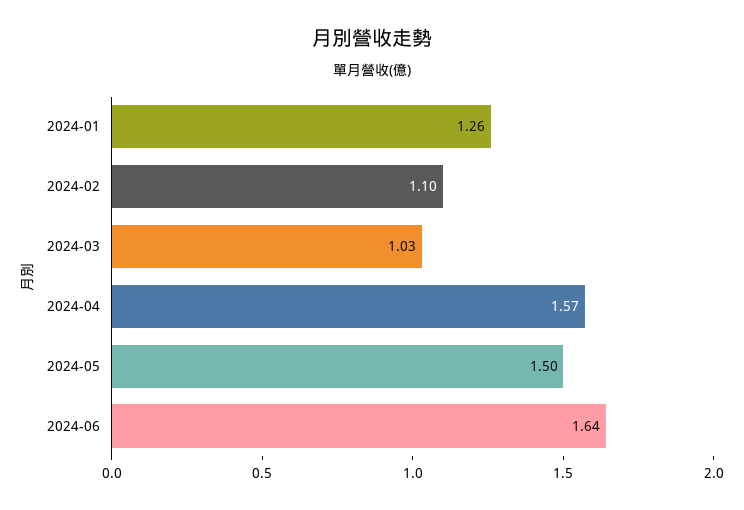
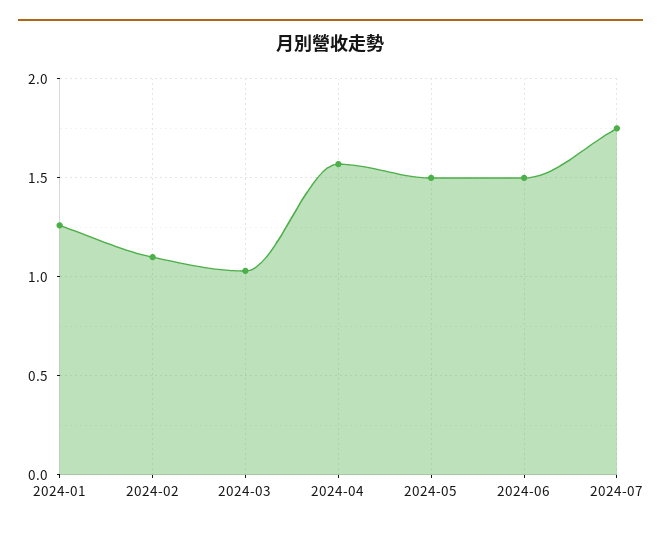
2024-06: 1.64 -> 1.5
2024-07: none -> 1.75

